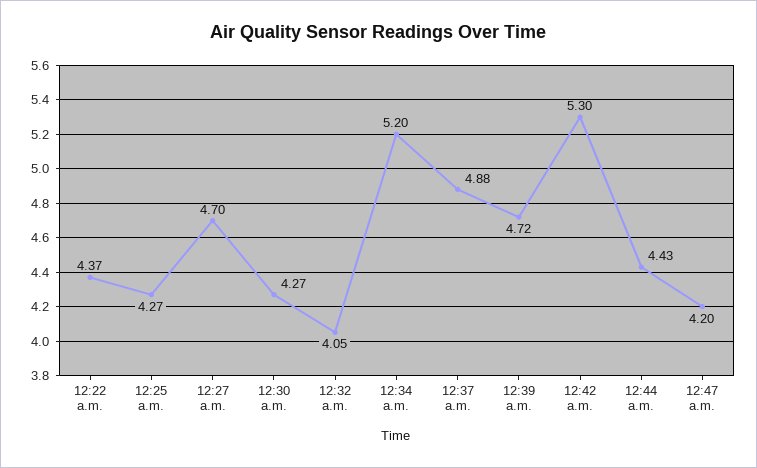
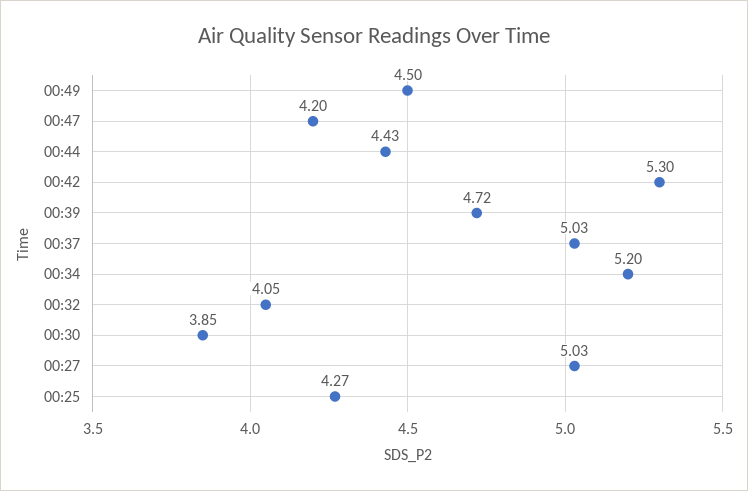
12:22 a.m.: 4.37 -> none
12:27 a.m.: 4.7 -> 5.03
12:30 a.m.: 4.27 -> 3.85
12:37 a.m.: 4.88 -> 5.03
00:49: none -> 4.5

